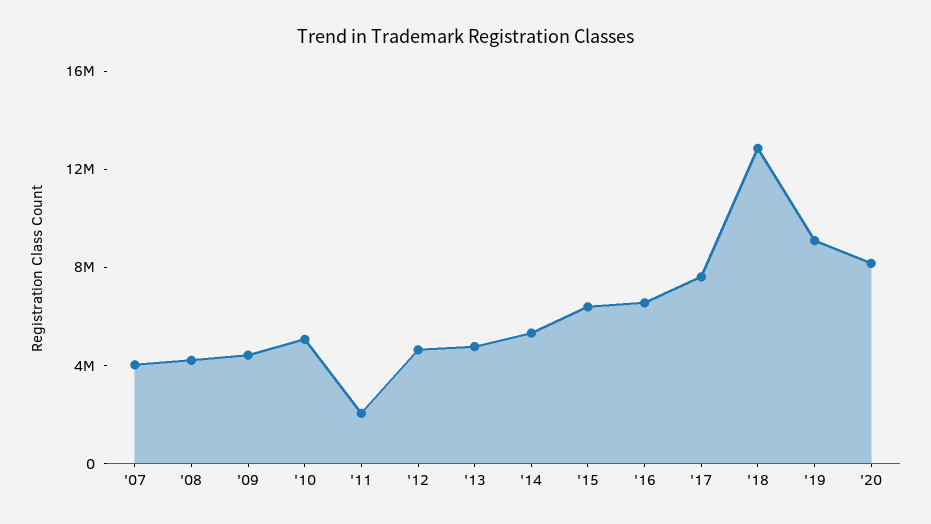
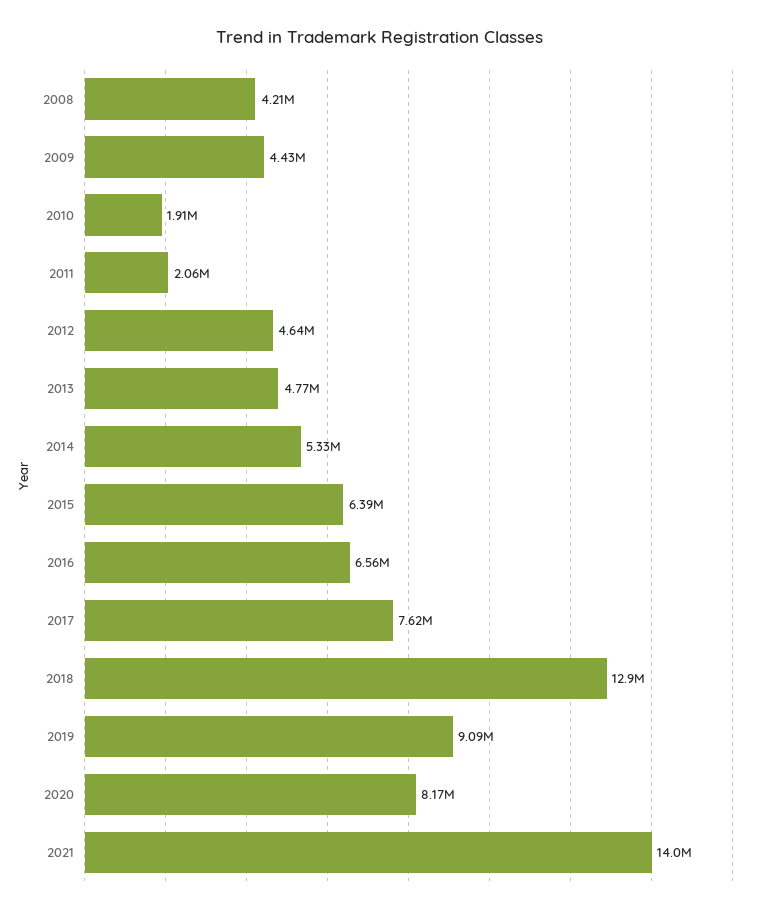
'07: 4000000 -> none
'10: 5000000 -> 1910000
2021: none -> 14000000

